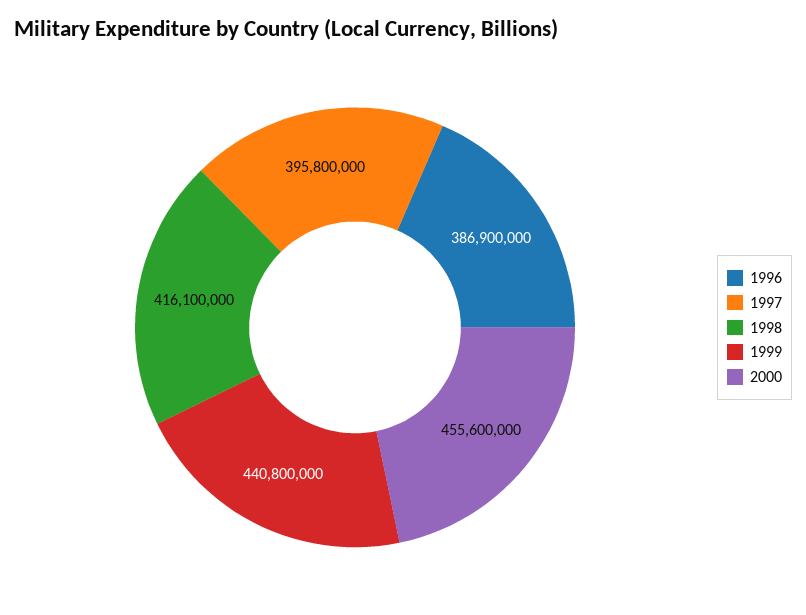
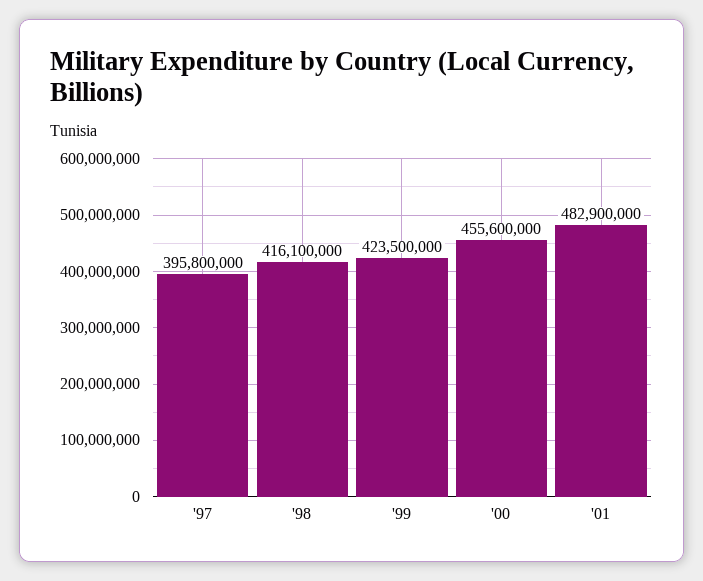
1996: 386900000 -> none
1999: 440800000 -> 423500000
'01: none -> 482900000

